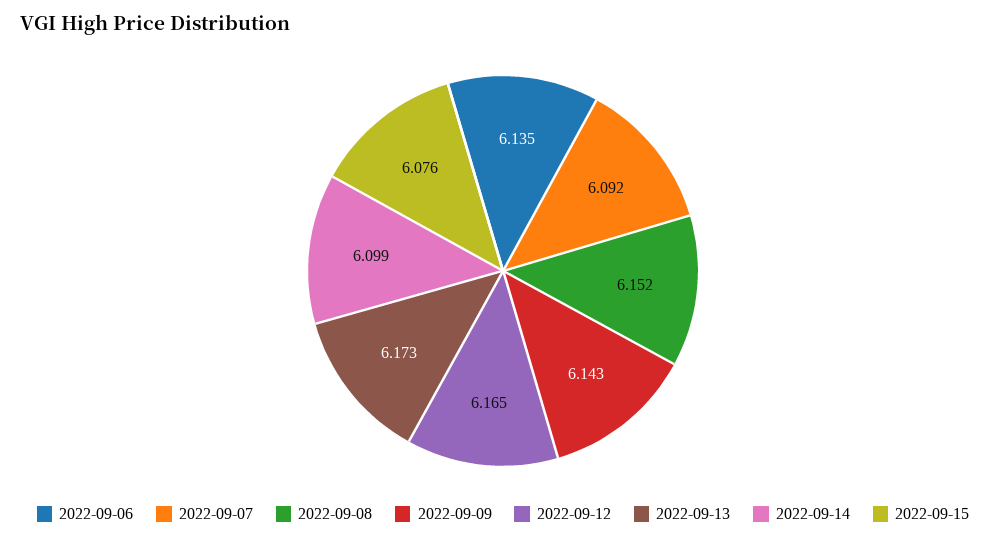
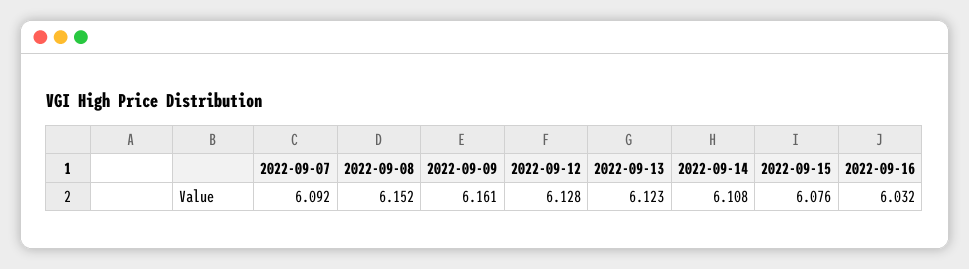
2022-09-06: 6.135 -> none
2022-09-09: 6.143 -> 6.161
2022-09-12: 6.165 -> 6.128
2022-09-13: 6.173 -> 6.123
2022-09-14: 6.099 -> 6.108
2022-09-16: none -> 6.032

